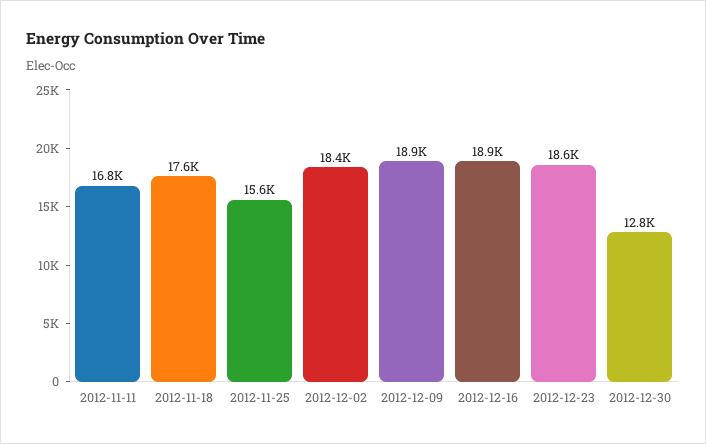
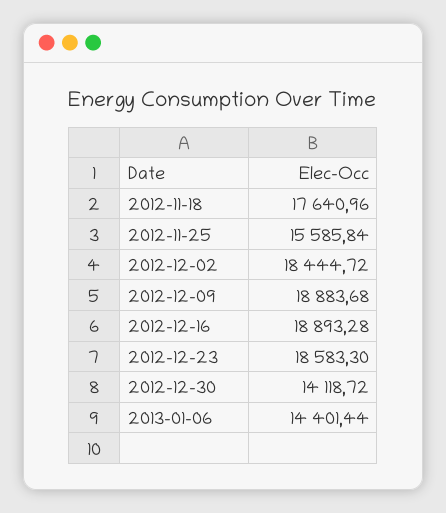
2012-11-11: 16800 -> none
2012-12-30: 12800 -> 14118.72
2013-01-06: none -> 14401.44

